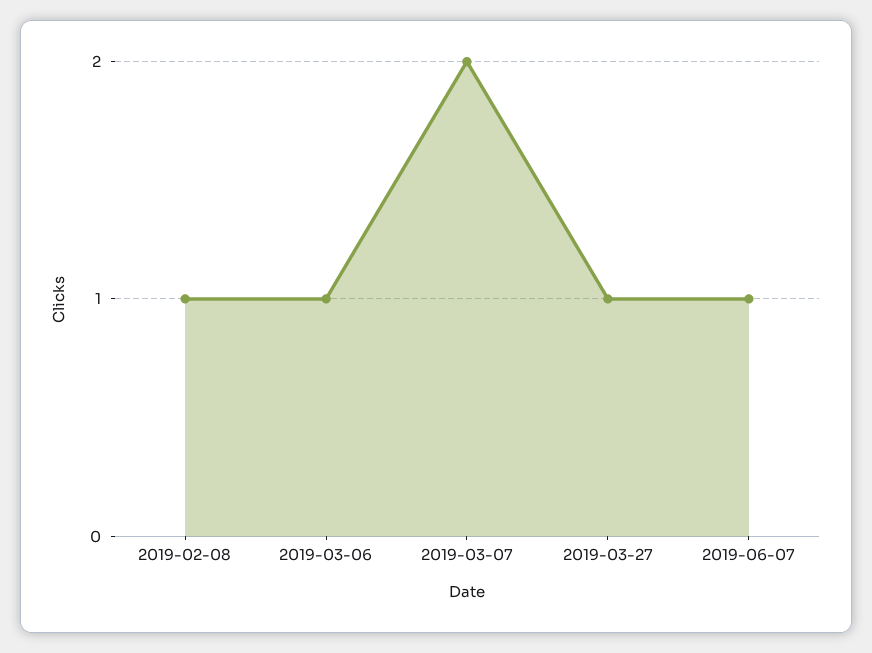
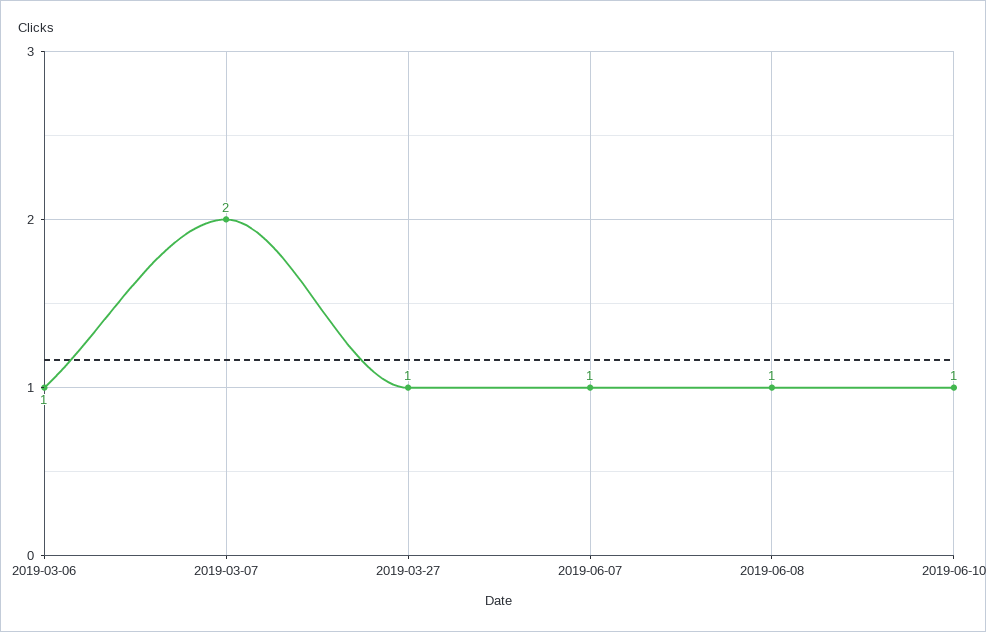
2019-02-08: 1 -> none
2019-06-08: none -> 1
2019-06-10: none -> 1

